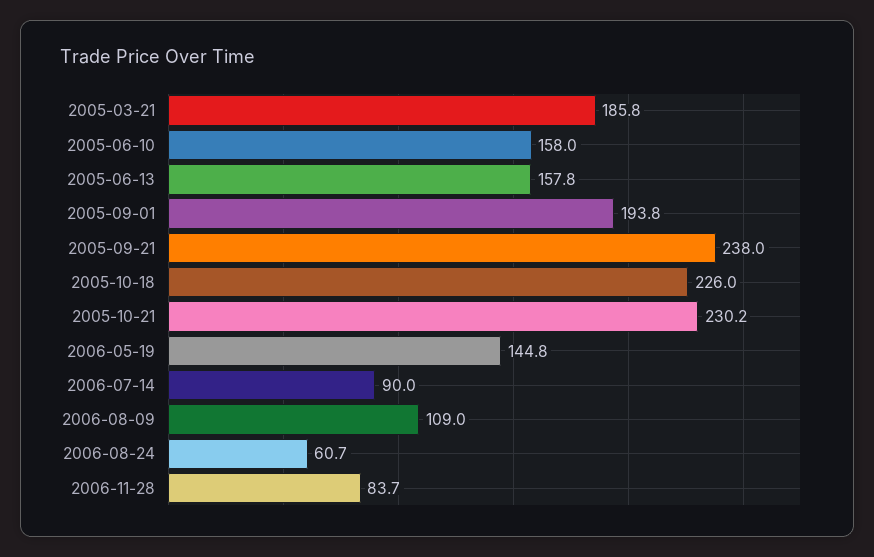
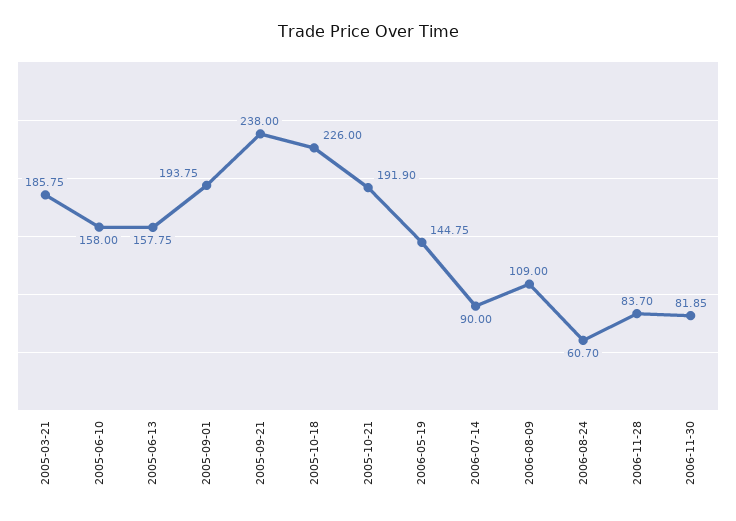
2005-10-21: 230.2 -> 191.9
2006-11-30: none -> 81.85

